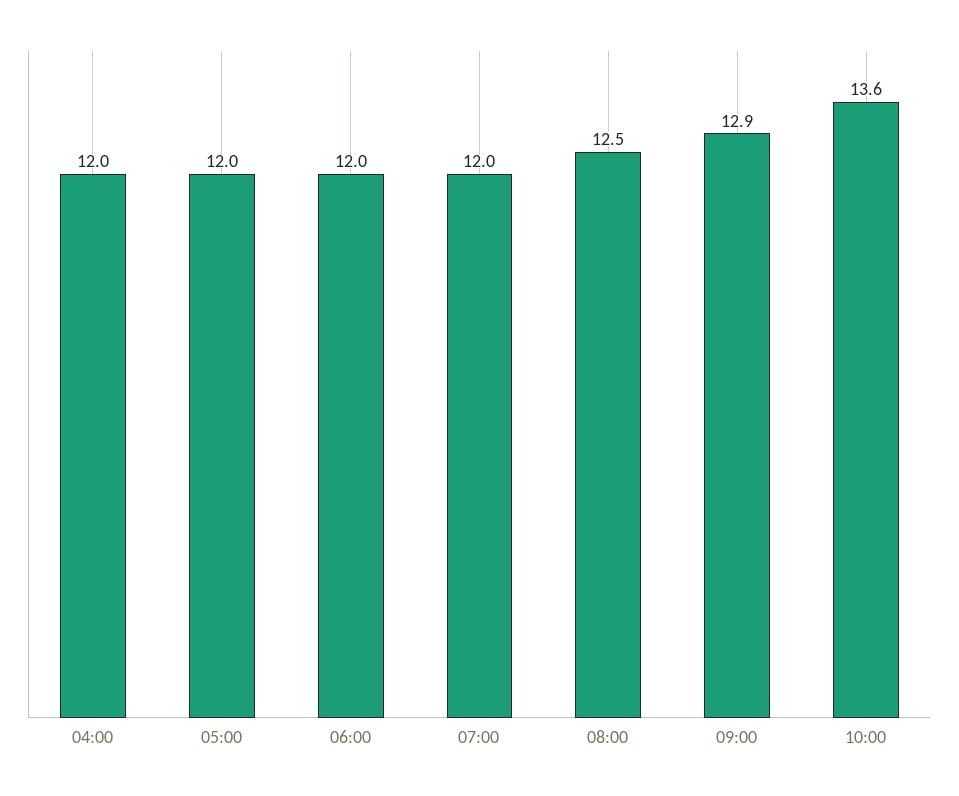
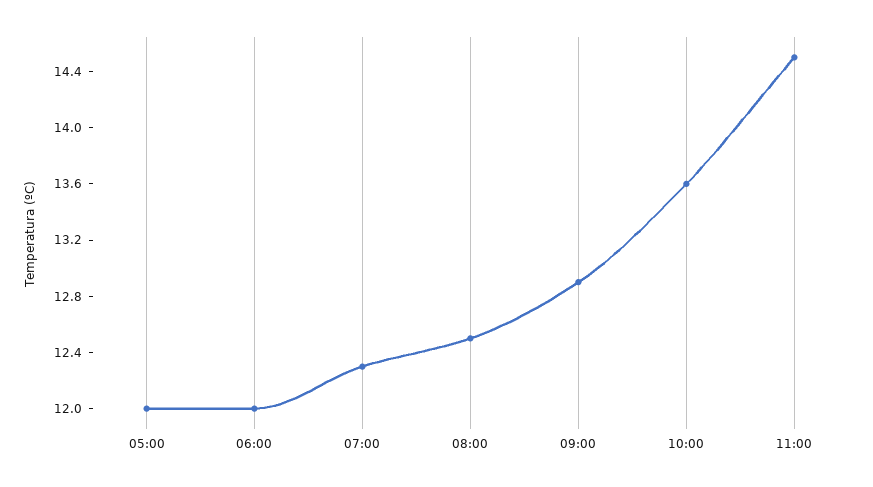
04:00: 12 -> none
07:00: 12 -> 12.3
11:00: none -> 14.5

